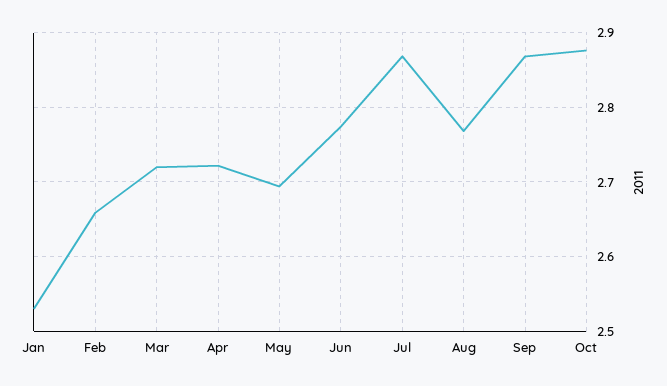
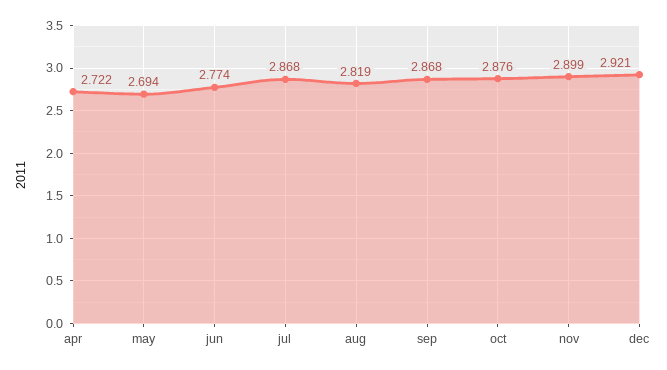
Jan: 2.53 -> none
Feb: 2.66 -> none
Mar: 2.72 -> none
Aug: 2.77 -> 2.819
nov: none -> 2.899
dec: none -> 2.921

